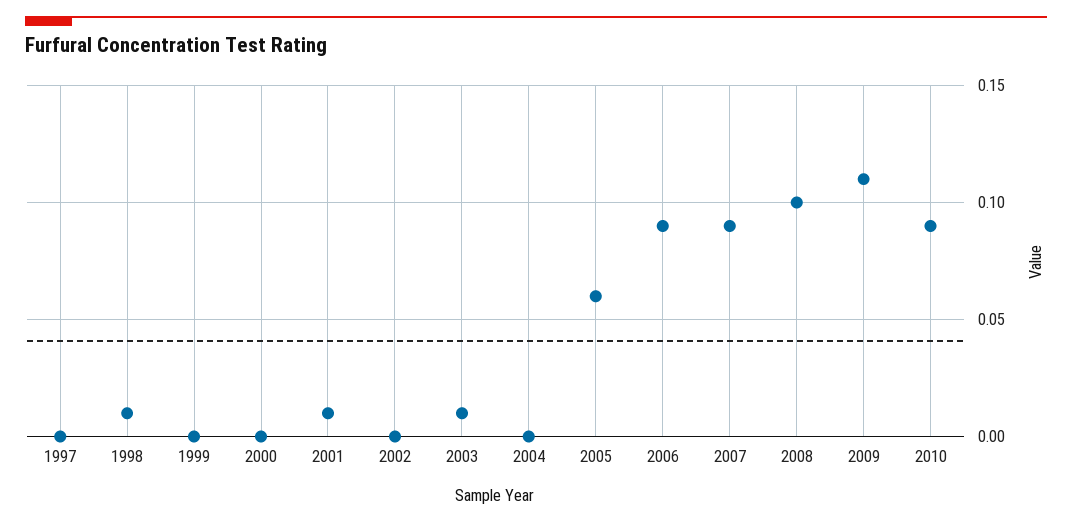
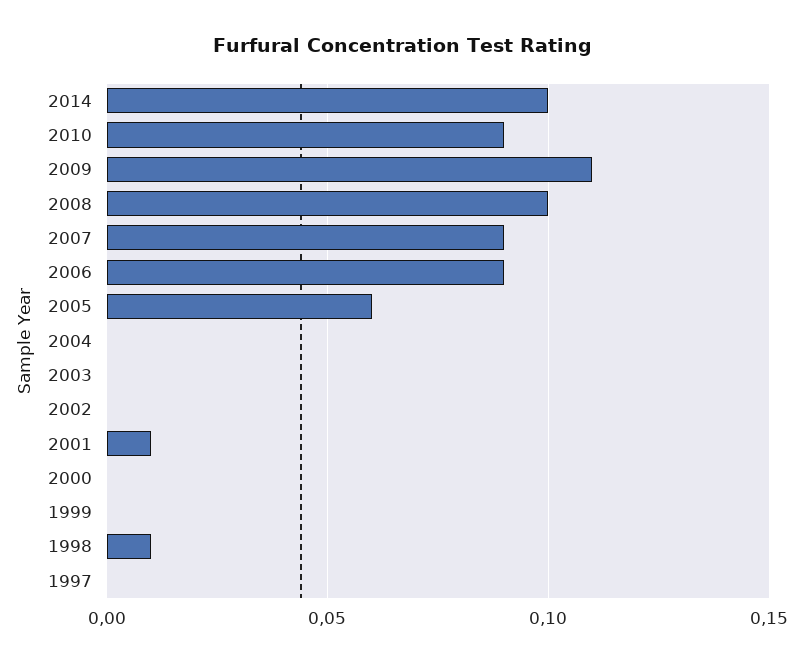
2003: 0.01 -> 0
2014: none -> 0.1

